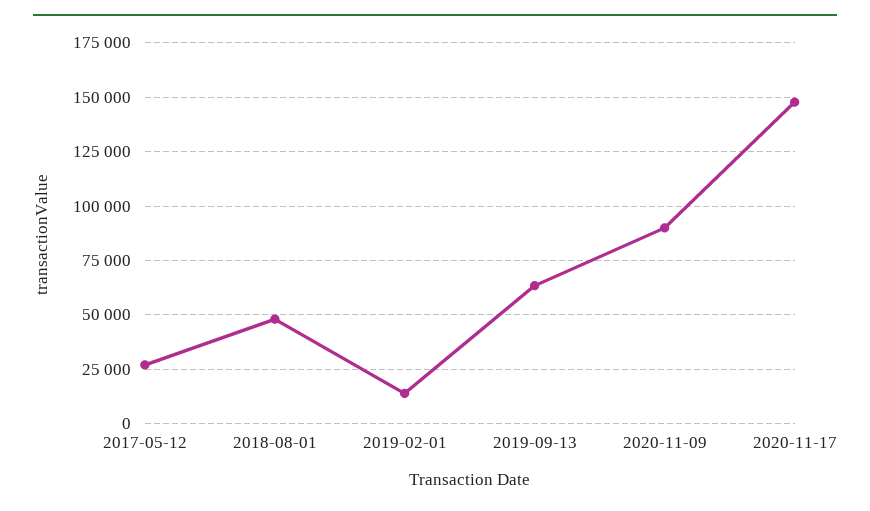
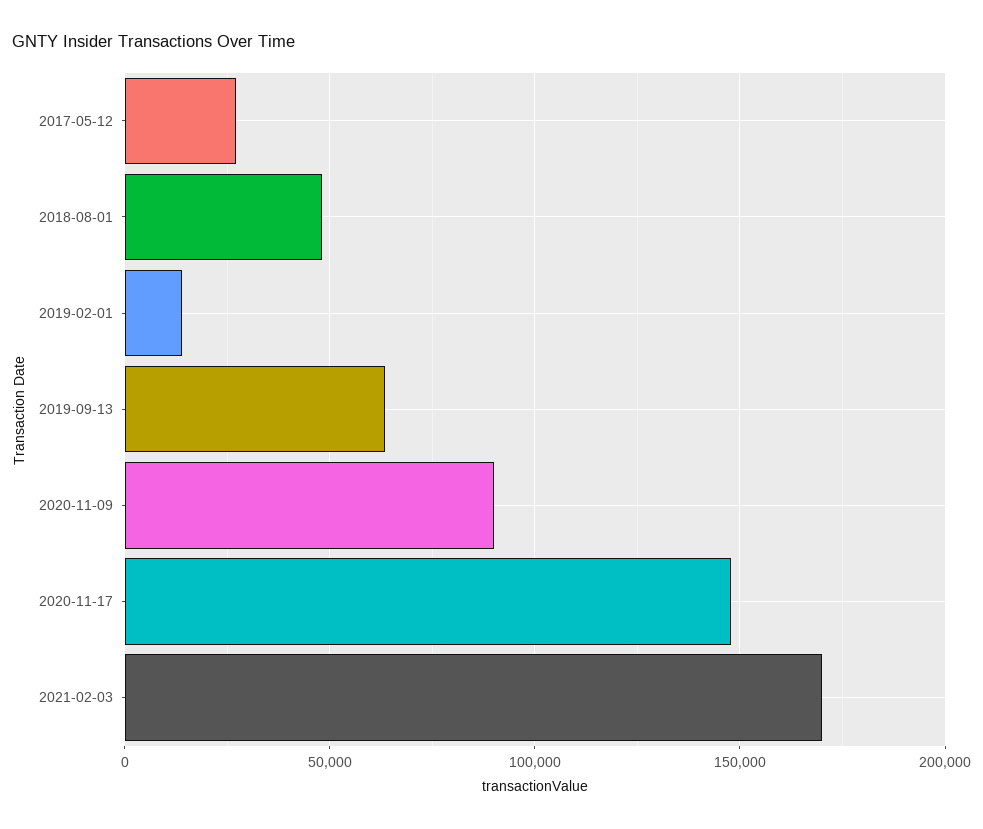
2021-02-03: none -> 170000

